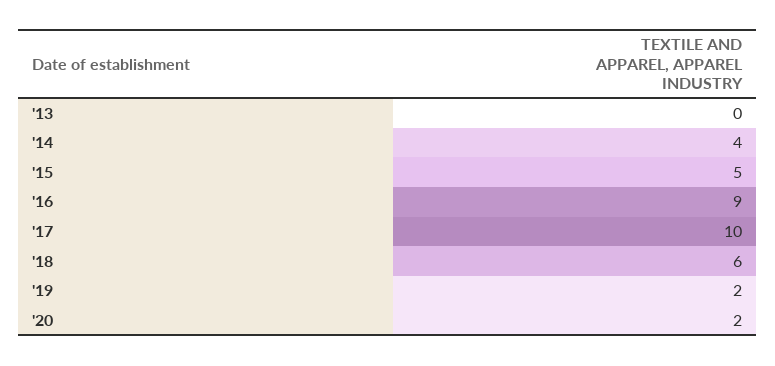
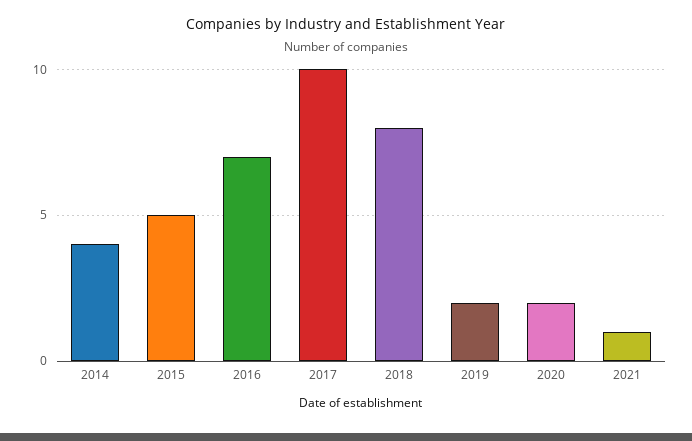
'13: 0 -> none
'16: 9 -> 7
'18: 6 -> 8
2021: none -> 1

